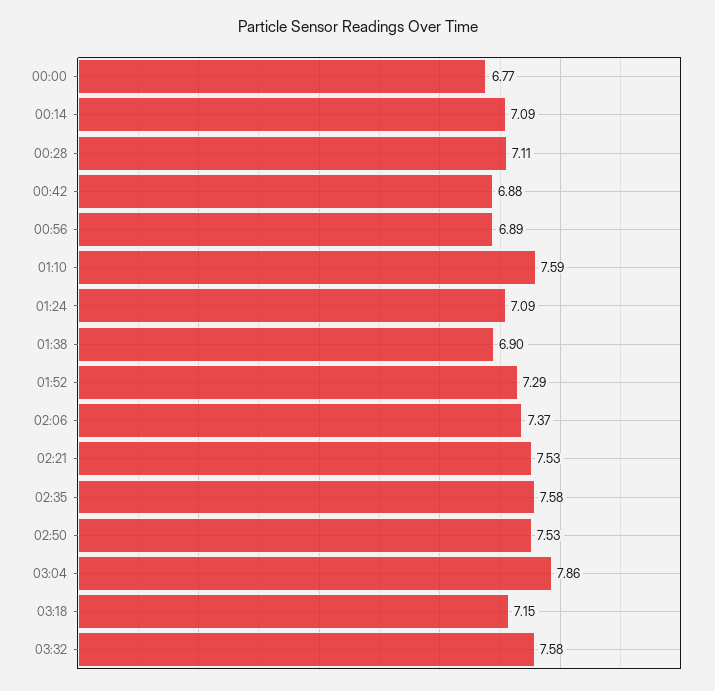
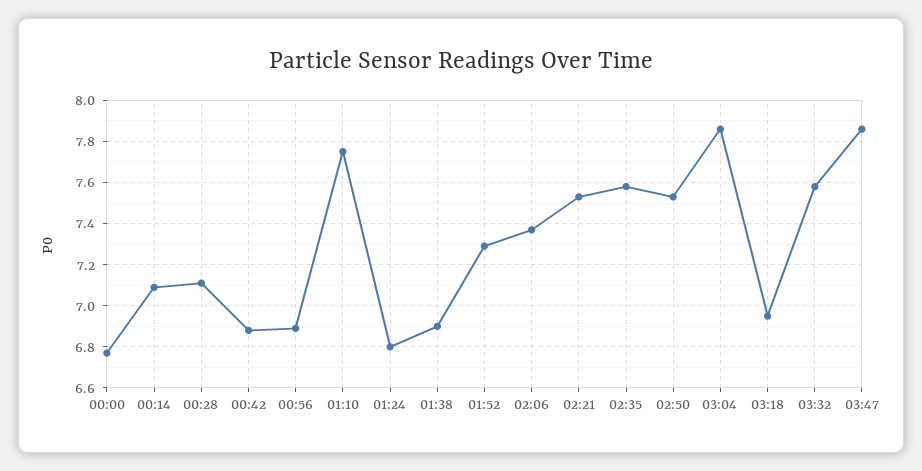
01:10: 7.59 -> 7.75
01:24: 7.09 -> 6.8
03:18: 7.15 -> 6.95
03:47: none -> 7.85

